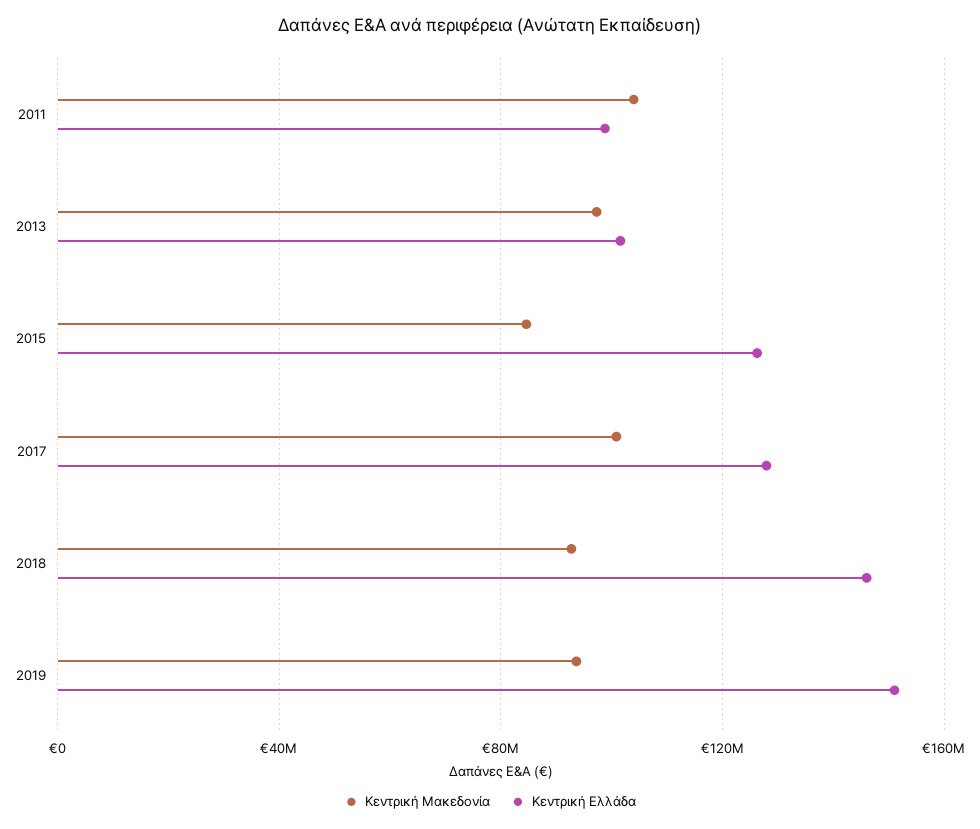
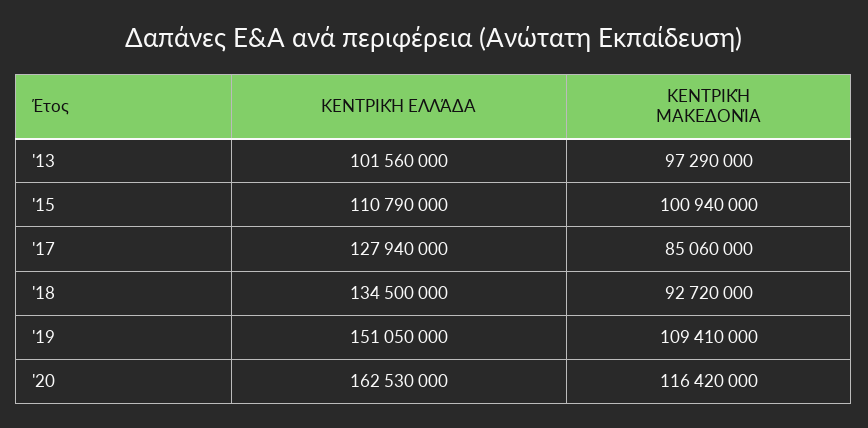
Κεντρική Μακεδονία, 2011: 105000000 -> none
Κεντρική Ελλάδα, 2011: 100000000 -> none
Κεντρική Μακεδονία, 2015: 85000000 -> 100940000
Κεντρική Ελλάδα, 2015: 125000000 -> 110790000
Κεντρική Μακεδονία, 2017: 100000000 -> 85060000
Κεντρική Ελλάδα, 2018: 145000000 -> 134500000
Κεντρική Μακεδονία, 2019: 95000000 -> 109410000
Κεντρική Ελλάδα, '20: none -> 162530000
Κεντρική Μακεδονία, '20: none -> 116420000

